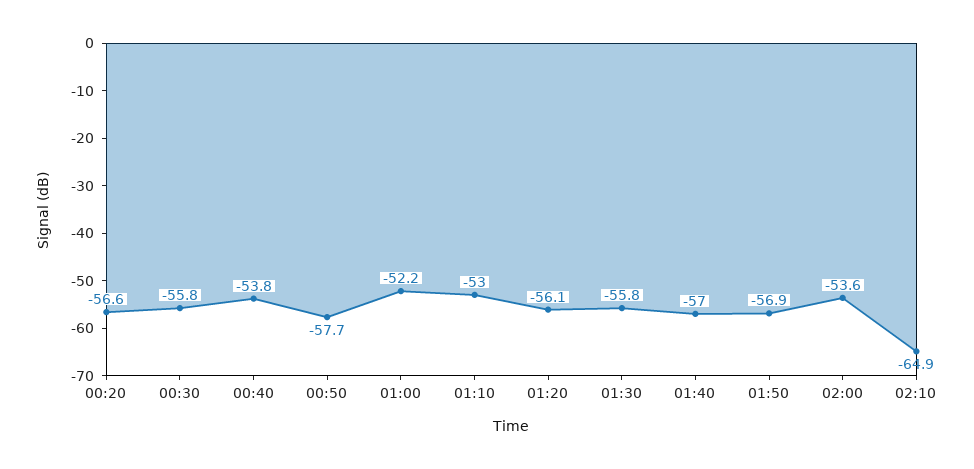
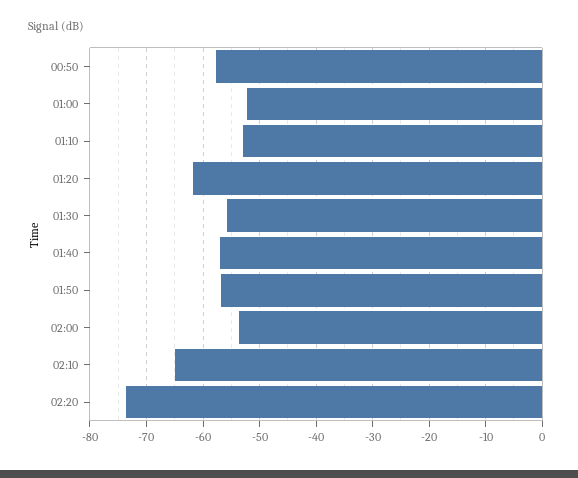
00:20: -56.6 -> none
00:30: -55.8 -> none
00:40: -53.8 -> none
01:20: -56.1 -> -62
02:20: none -> -74

